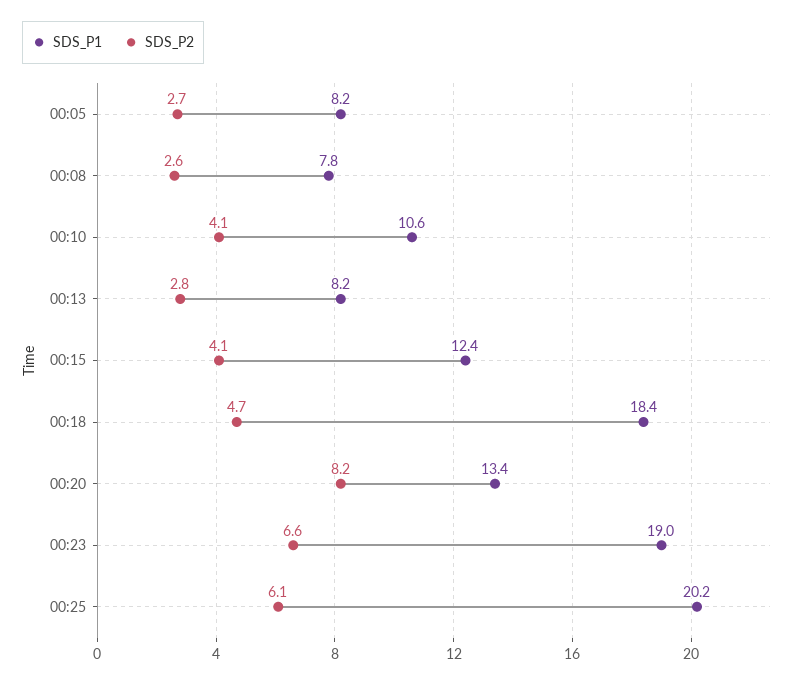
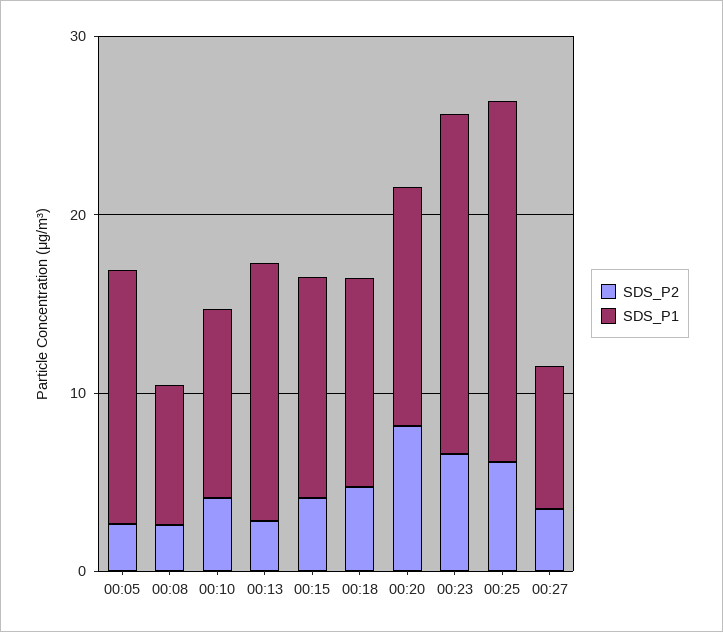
SDS_P1, 00:05: 8.2 -> 14
SDS_P1, 00:13: 8.2 -> 14
SDS_P1, 00:18: 18.4 -> 12
SDS_P2, 00:27: none -> 4
SDS_P1, 00:27: none -> 8

